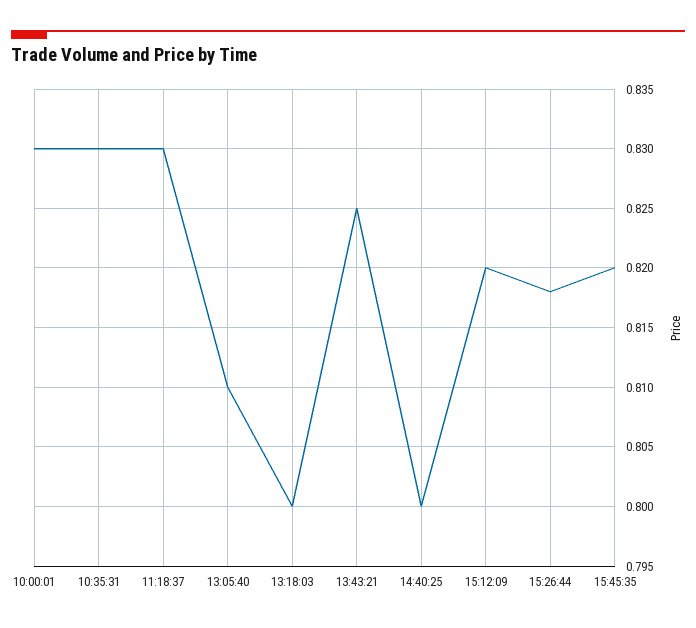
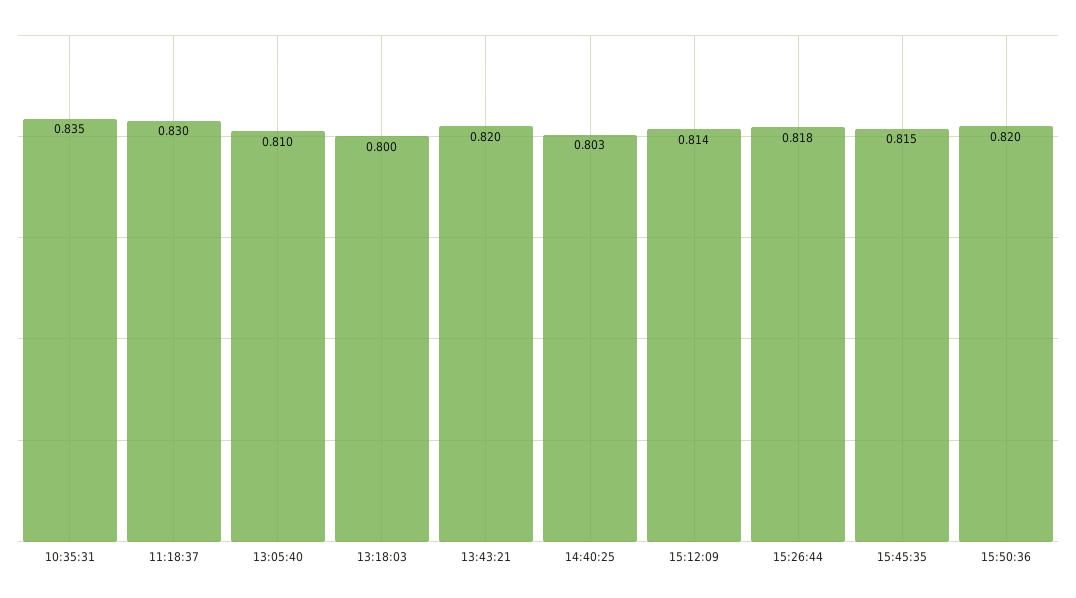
10:00:01: 0.83 -> none
10:35:31: 0.83 -> 0.835
13:43:21: 0.825 -> 0.82
14:40:25: 0.8 -> 0.803
15:12:09: 0.82 -> 0.814
15:45:35: 0.82 -> 0.815
15:50:36: none -> 0.82

